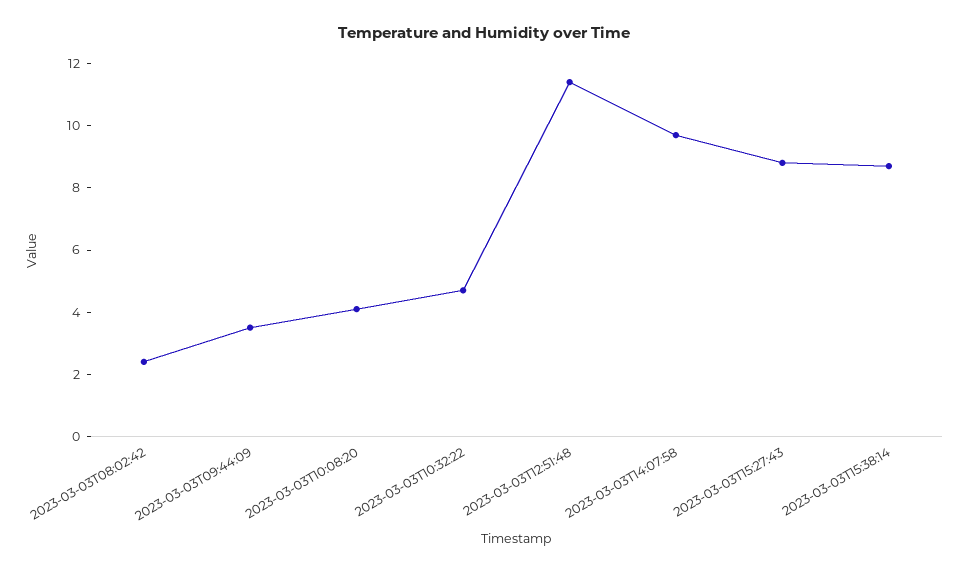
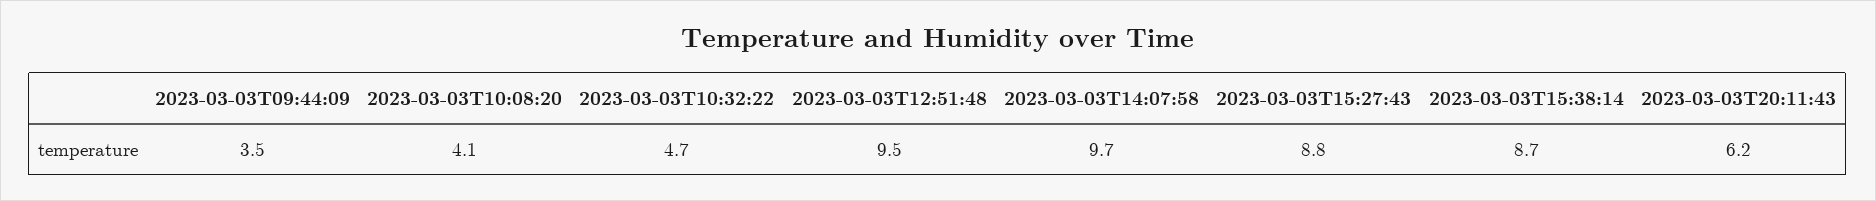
2023-03-03T08:02:42: 2.5 -> none
2023-03-03T12:51:48: 11.5 -> 9.5
2023-03-03T20:11:43: none -> 6.2

